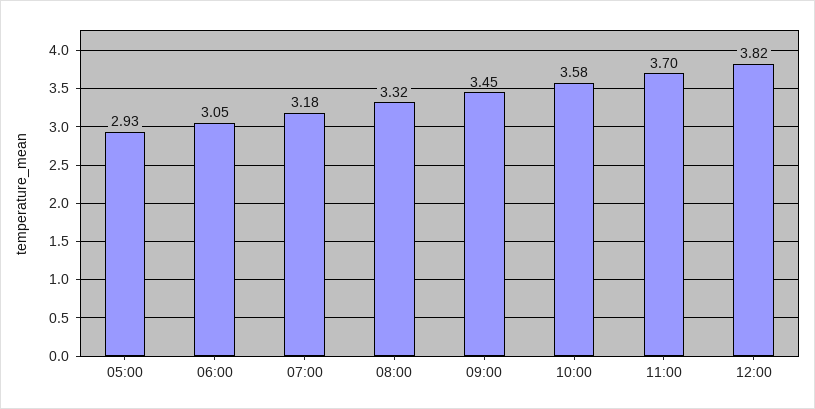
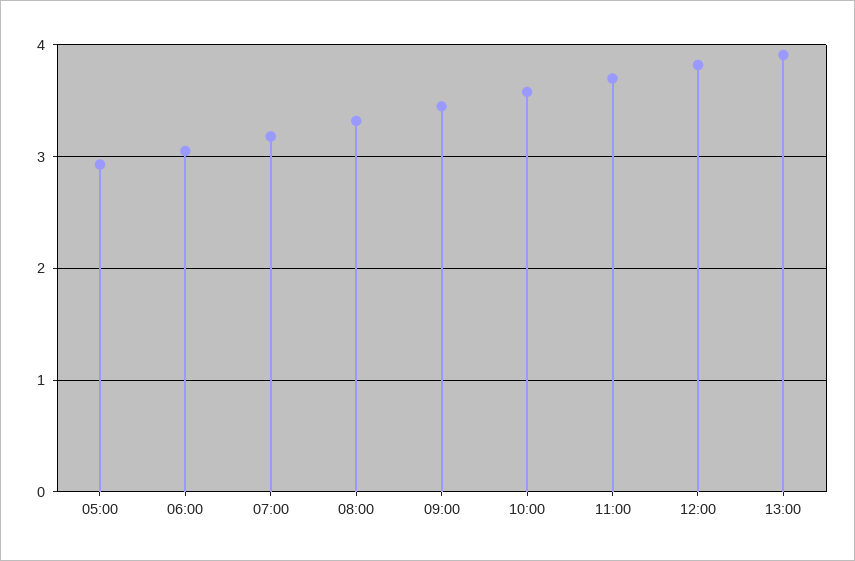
13:00: none -> 3.9

